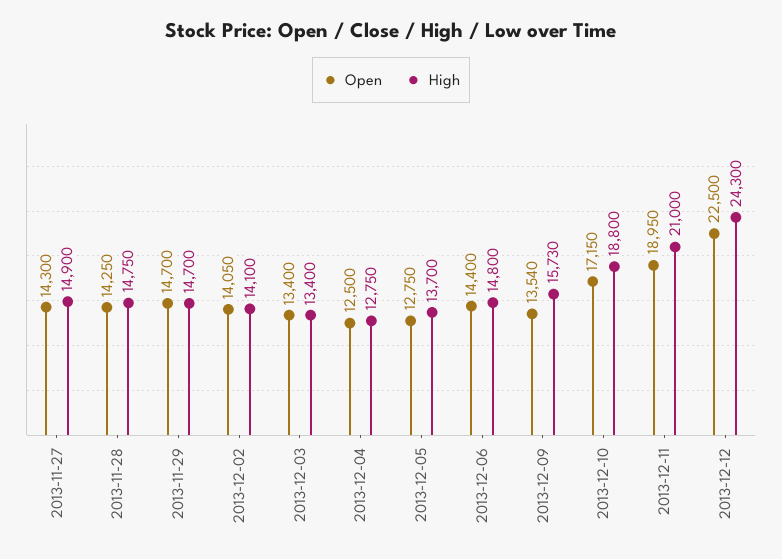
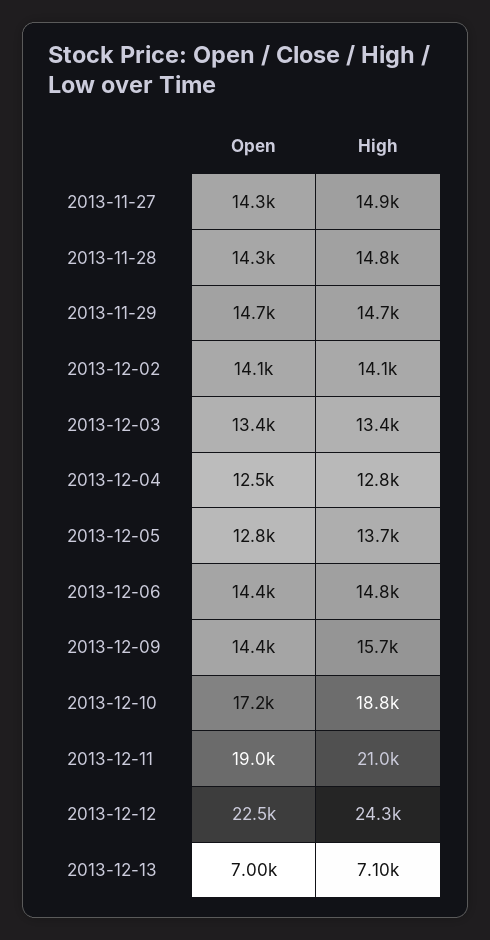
Open, 2013-12-09: 13540 -> 14400
Open, 2013-12-13: none -> 7000
High, 2013-12-13: none -> 7100

